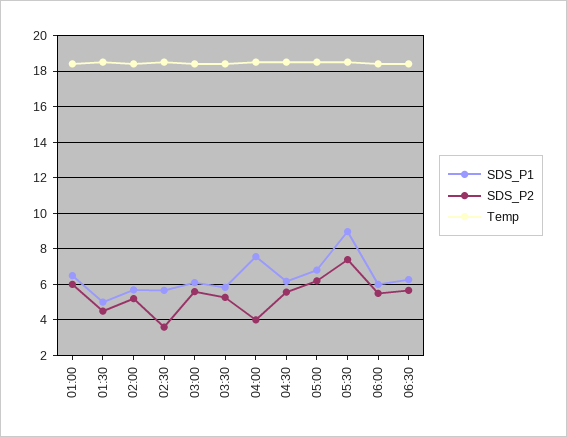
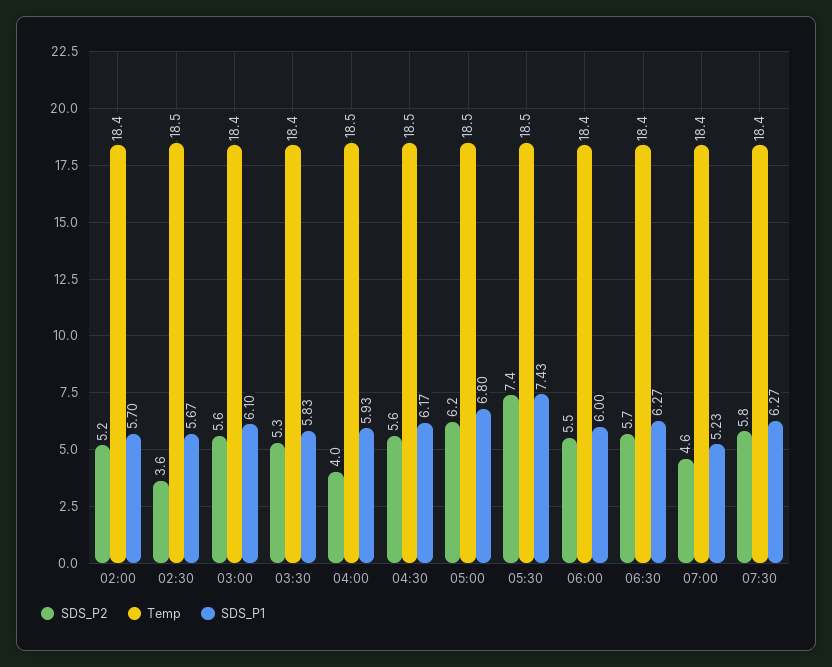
SDS_P1, 01:00: 6.5 -> none
SDS_P2, 01:00: 6 -> none
Temp, 01:00: 18.5 -> none
SDS_P1, 01:30: 5 -> none
SDS_P2, 01:30: 4.5 -> none
Temp, 01:30: 18.5 -> none
SDS_P1, 04:00: 7.5 -> 5.93
SDS_P1, 05:30: 9 -> 7.43
SDS_P2, 07:00: none -> 4.6
Temp, 07:00: none -> 18.4
SDS_P1, 07:00: none -> 5.23
SDS_P2, 07:30: none -> 5.8
Temp, 07:30: none -> 18.4
SDS_P1, 07:30: none -> 6.27

